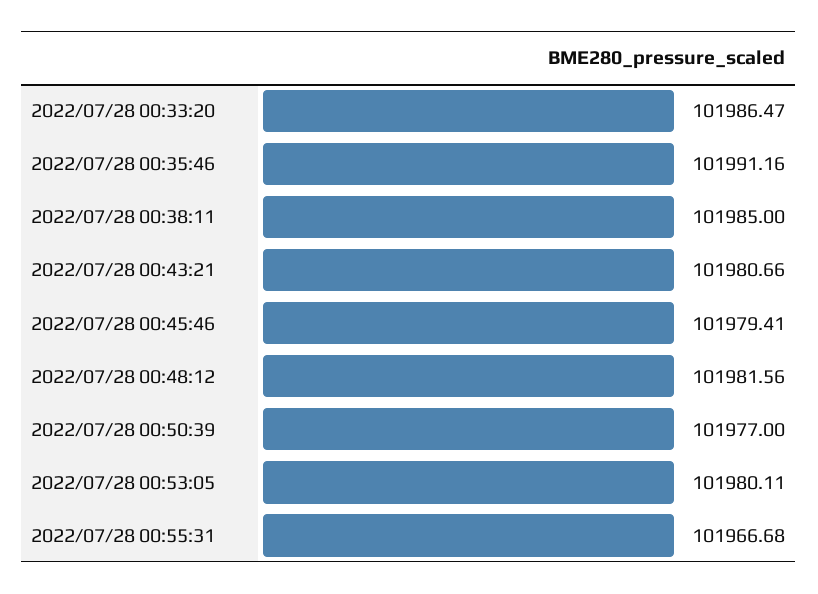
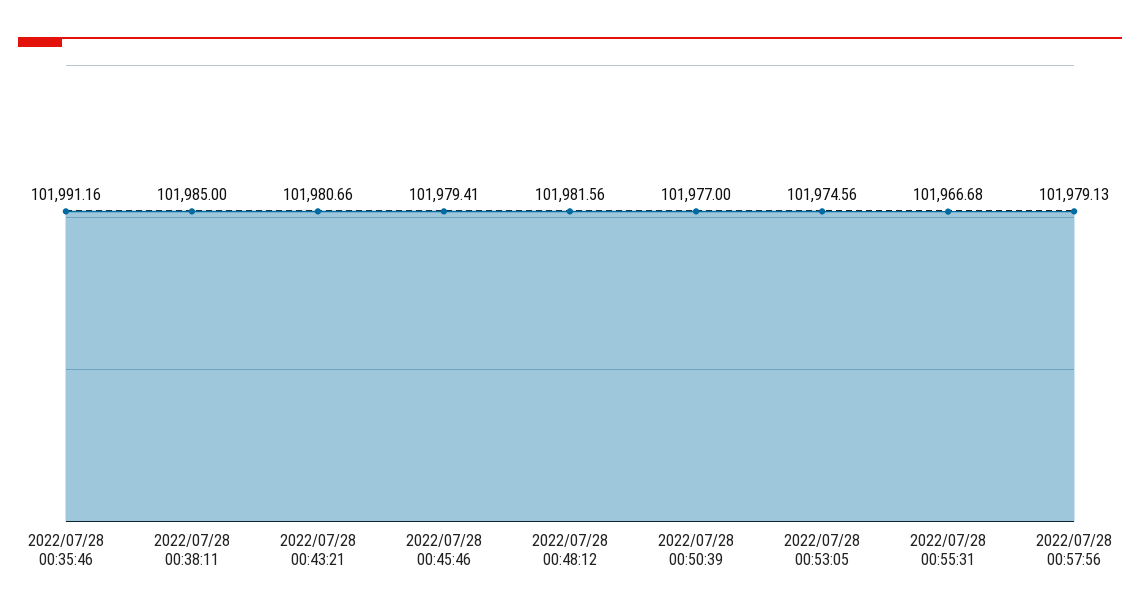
2022/07/28 00:33:20: 101986.47 -> none
2022/07/28 00:53:05: 101980.11 -> 101974.56
2022/07/28 00:57:56: none -> 101979.13

